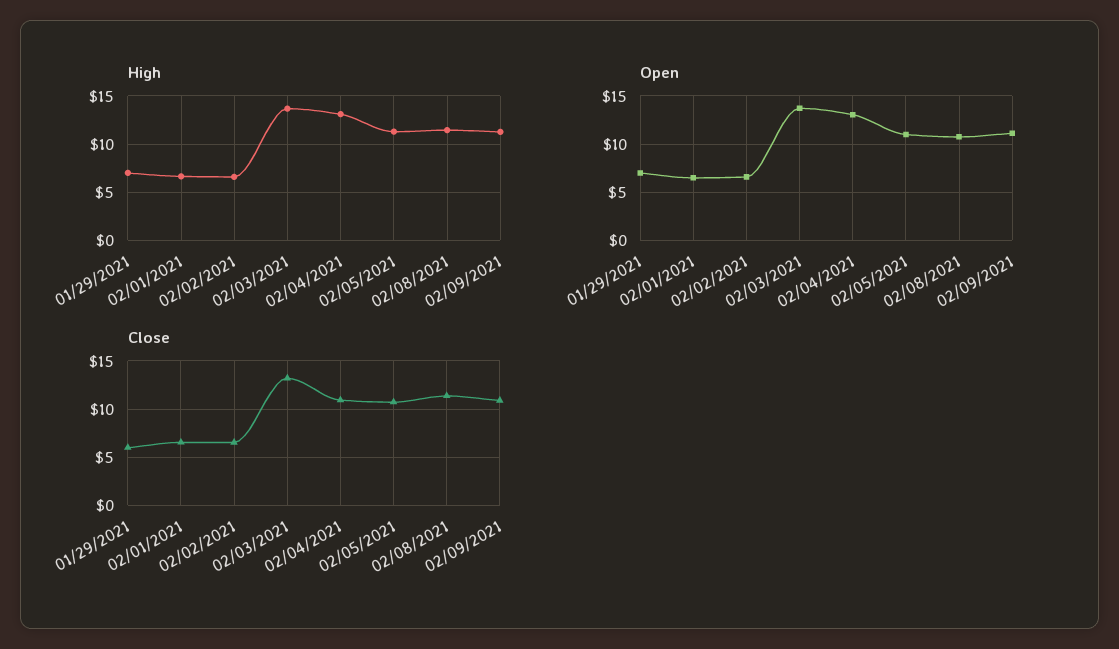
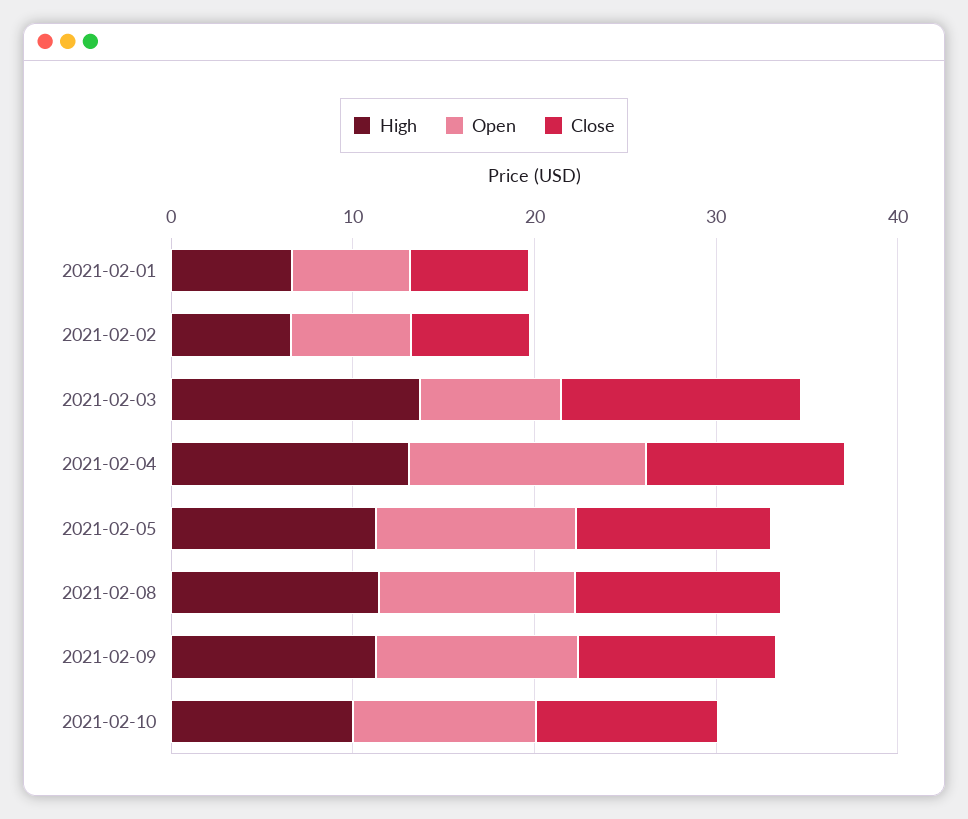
High, 01/29/2021: 7 -> none
Open, 01/29/2021: 7 -> none
Open, 02/03/2021: 14 -> 8
Close, 01/29/2021: 6 -> none
High, 2021-02-10: none -> 10
Open, 2021-02-10: none -> 10
Close, 2021-02-10: none -> 10

